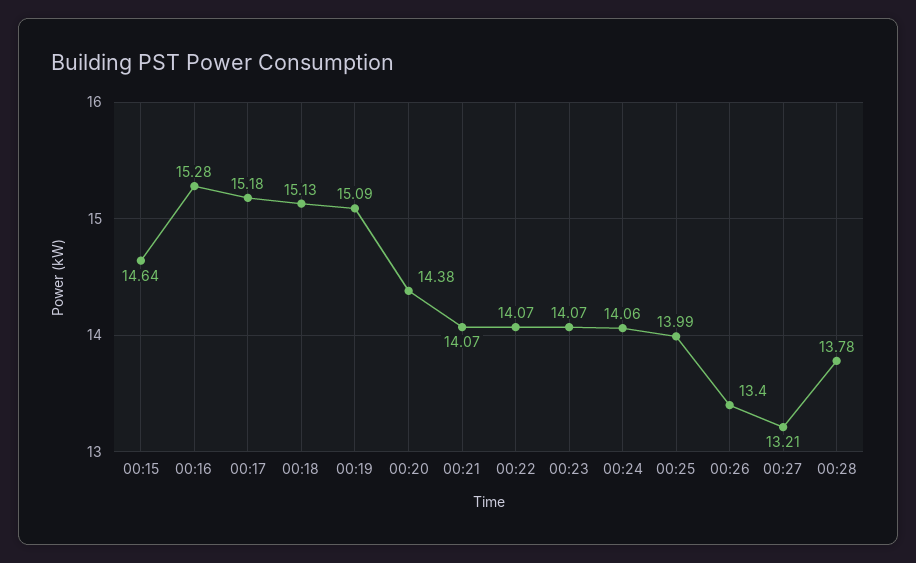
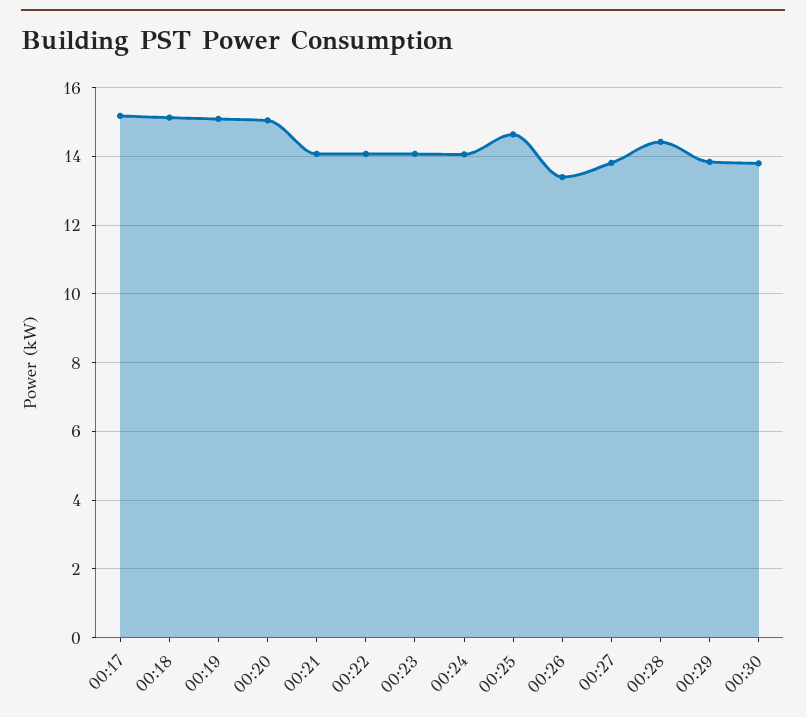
00:15: 14.64 -> none
00:16: 15.28 -> none
00:20: 14.38 -> 15
00:25: 13.99 -> 14.6
00:27: 13.21 -> 13.8
00:28: 13.78 -> 14.4
00:29: none -> 13.8
00:30: none -> 13.8

